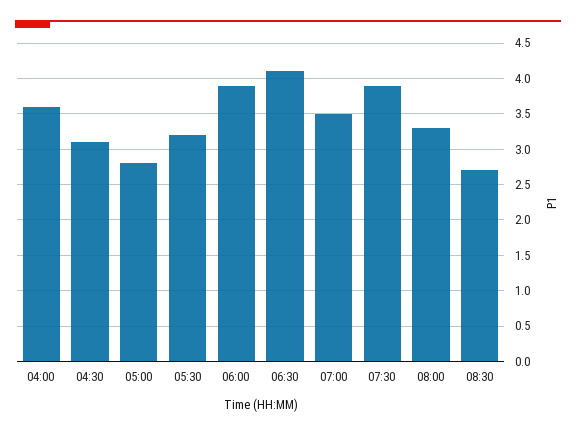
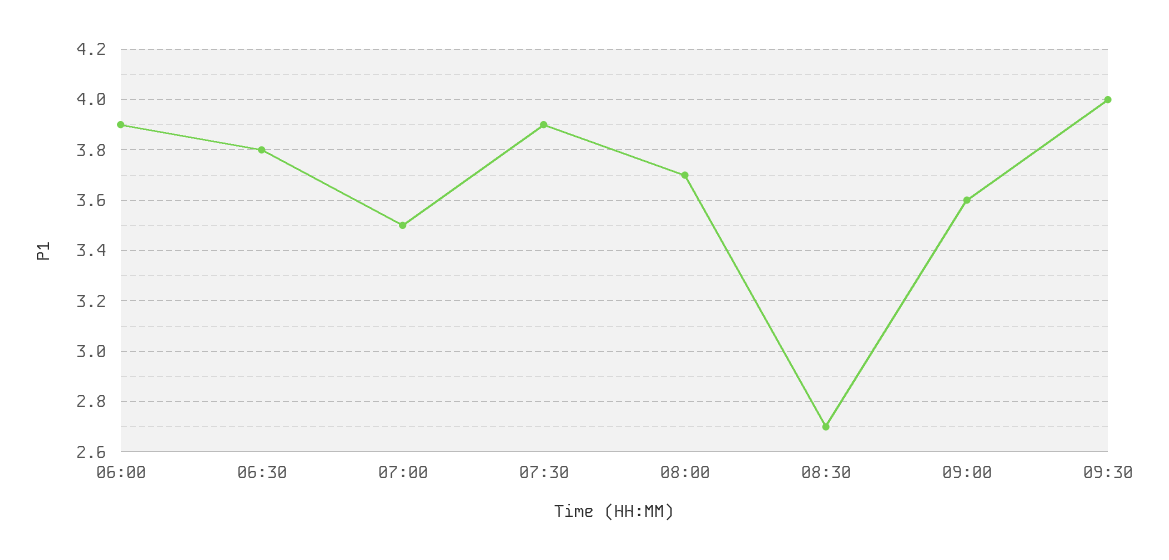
04:00: 3.6 -> none
04:30: 3.1 -> none
05:00: 2.8 -> none
05:30: 3.2 -> none
06:30: 4.1 -> 3.8
08:00: 3.3 -> 3.7
09:00: none -> 3.6
09:30: none -> 4

